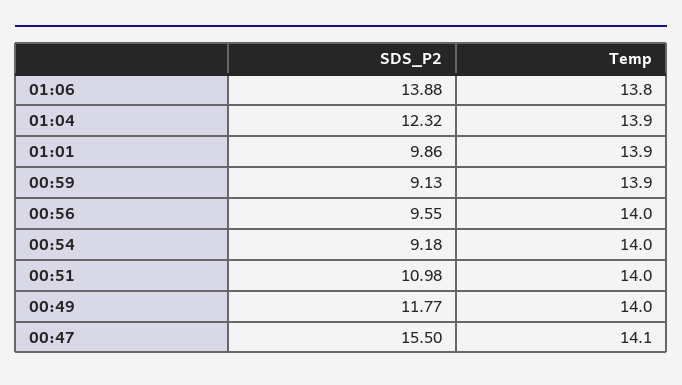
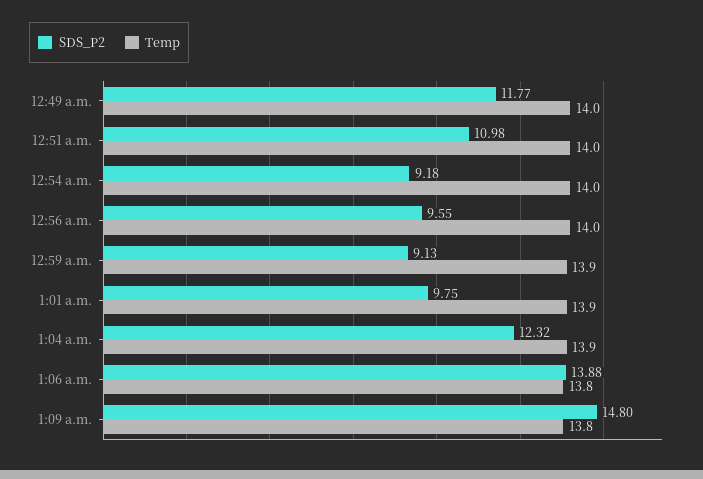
SDS_P2, 01:01: 9.86 -> 9.75
SDS_P2, 00:47: 15.5 -> none
Temp, 00:47: 14.1 -> none
SDS_P2, 1:09 a.m.: none -> 14.8
Temp, 1:09 a.m.: none -> 13.8

